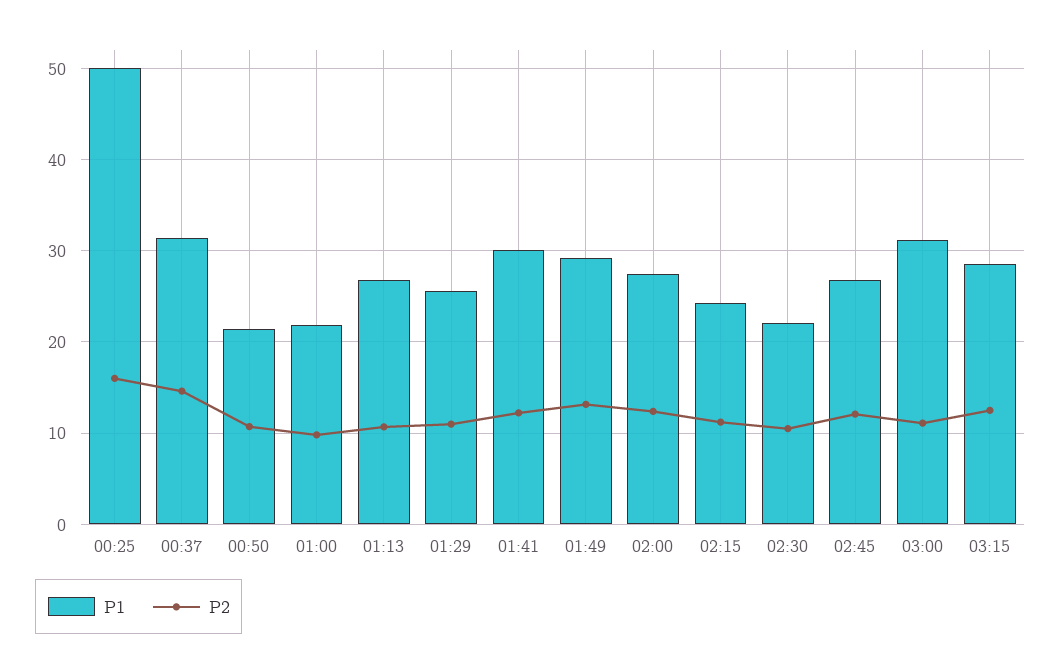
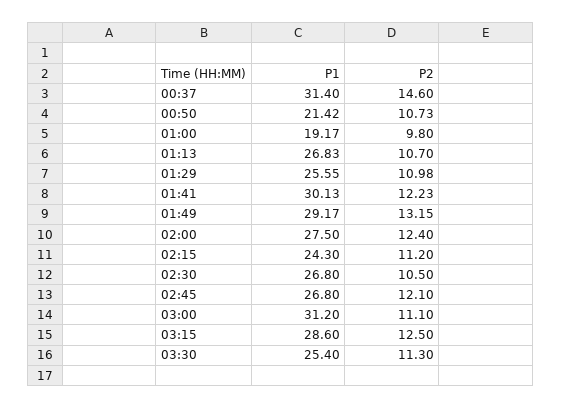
P1, 00:25: 50 -> none
P2, 00:25: 16 -> none
P1, 01:00: 22 -> 19.17
P1, 02:30: 22 -> 26.8
P1, 03:30: none -> 25.4
P2, 03:30: none -> 11.3

